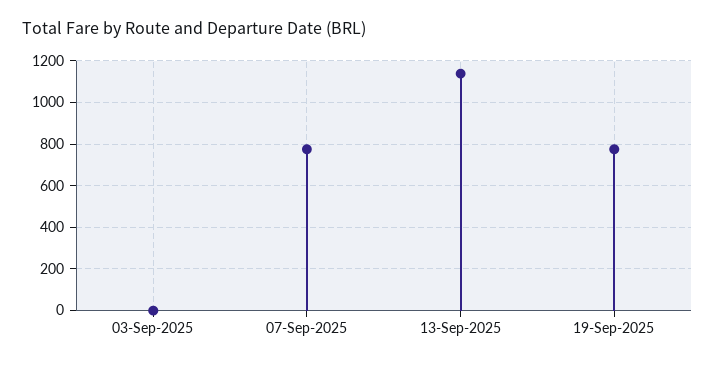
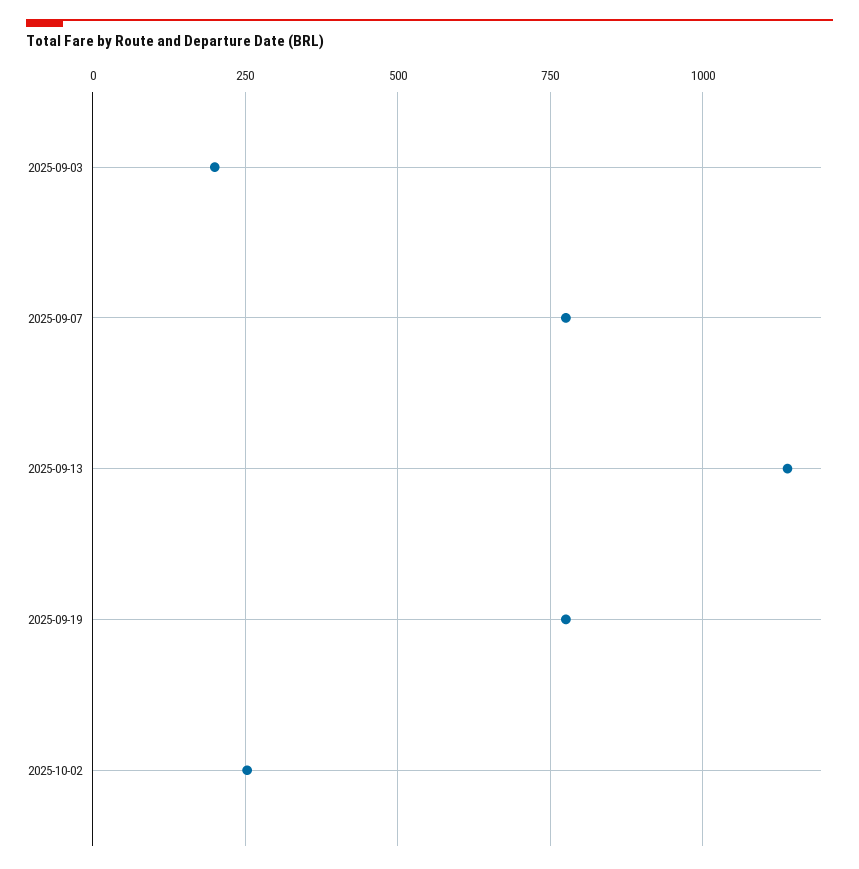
03-Sep-2025: 0 -> 200
2025-10-02: none -> 250

